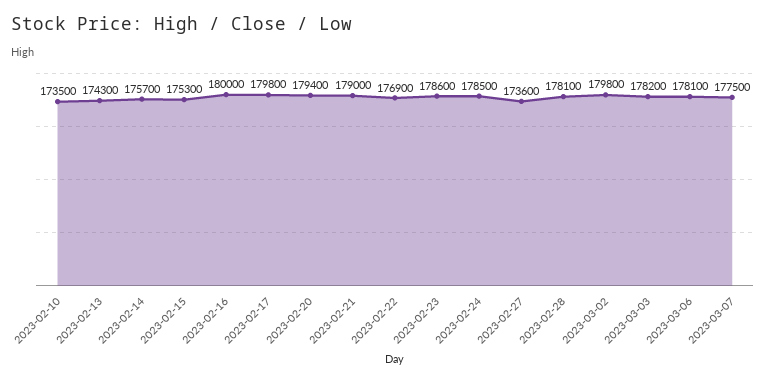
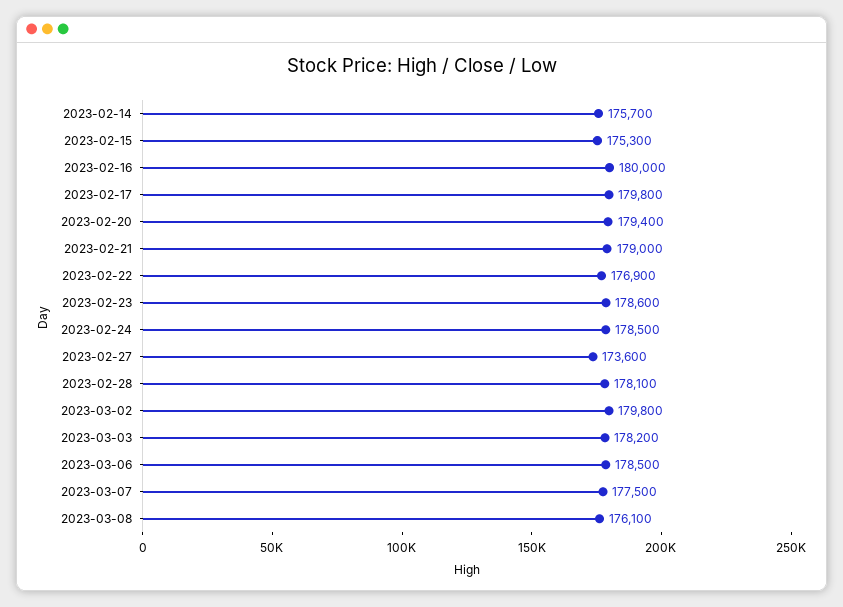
2023-02-10: 173500 -> none
2023-02-13: 174300 -> none
2023-03-06: 178100 -> 178500
2023-03-08: none -> 176100

